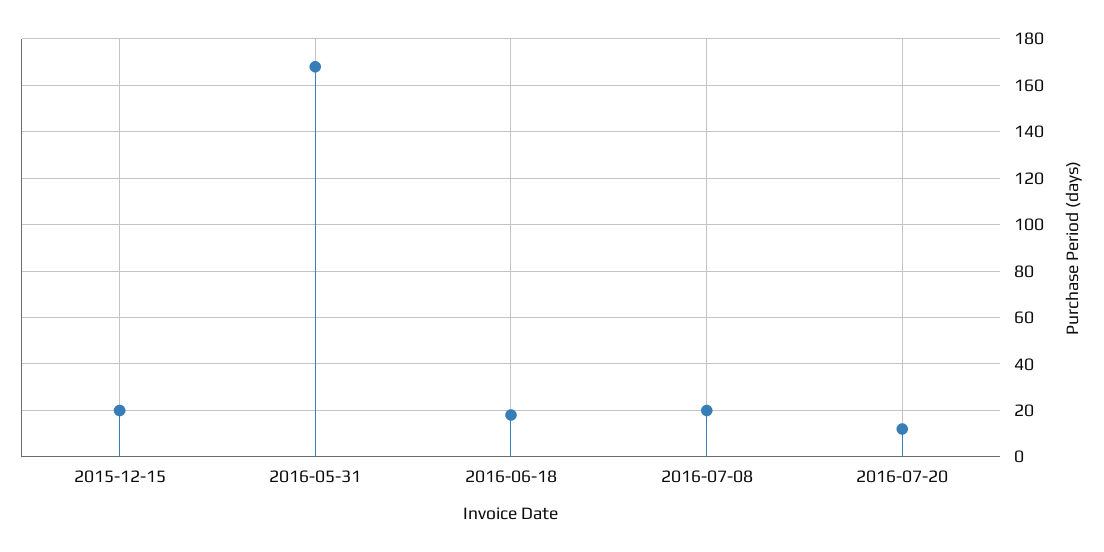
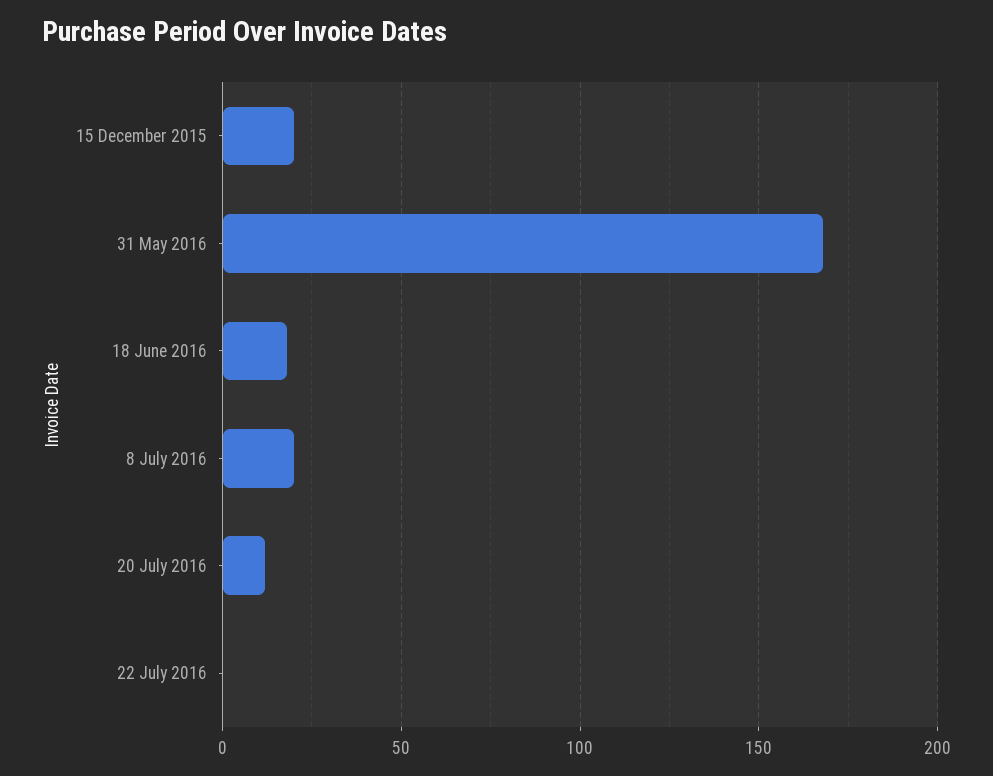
22 July 2016: none -> 0

